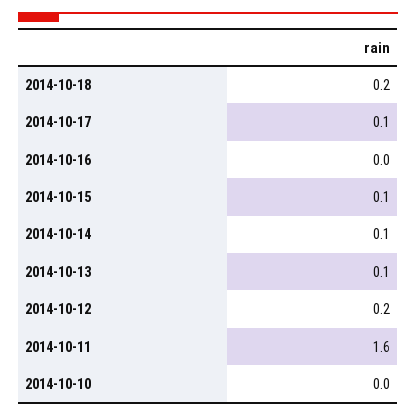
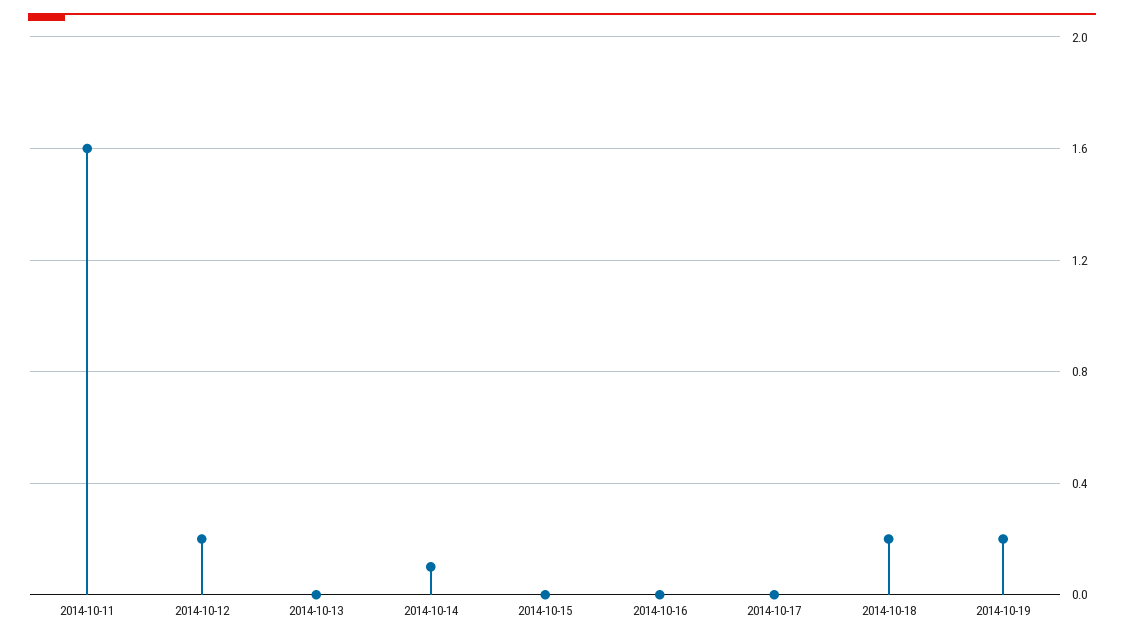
2014-10-17: 0.1 -> 0
2014-10-15: 0.1 -> 0
2014-10-13: 0.1 -> 0
2014-10-10: 0 -> none
2014-10-19: none -> 0.2

